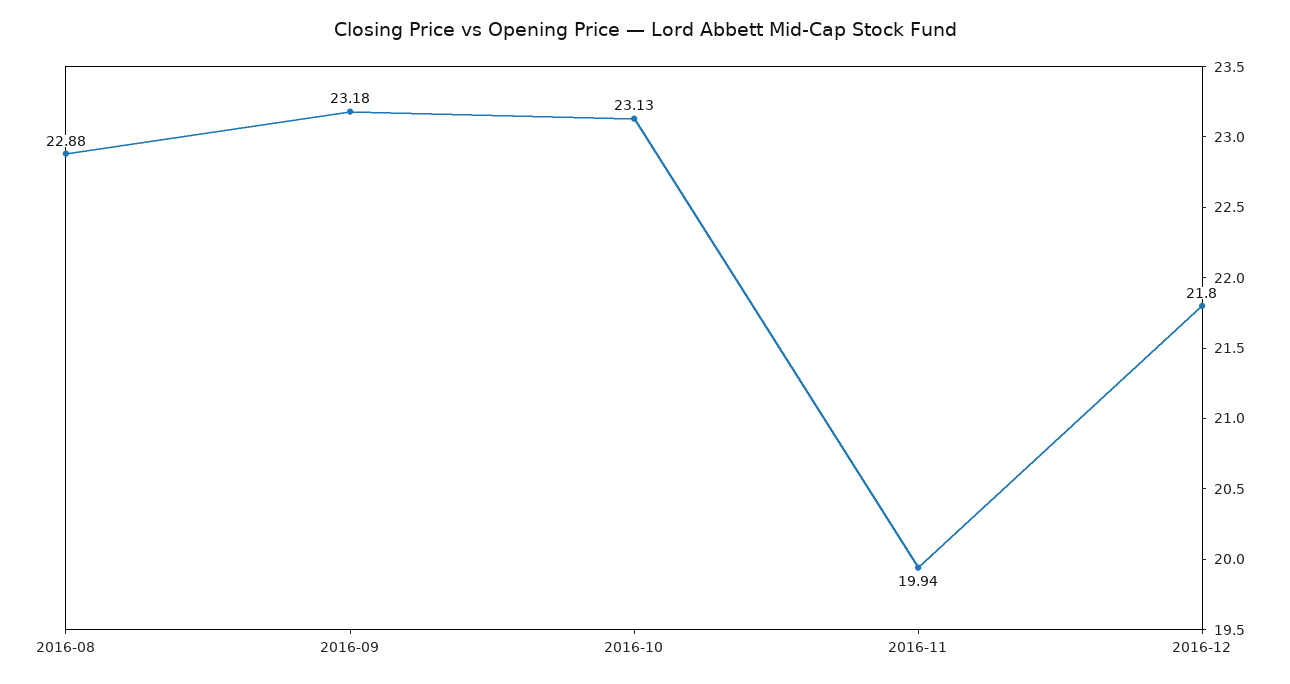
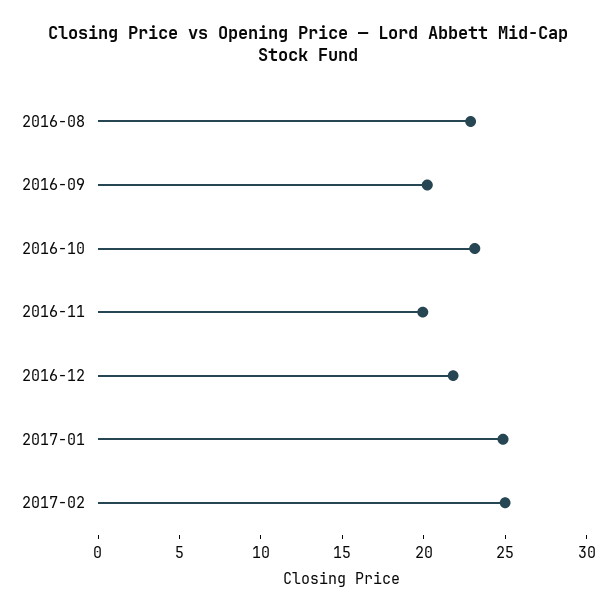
2016-09: 23.18 -> 20
2017-01: none -> 25
2017-02: none -> 25

